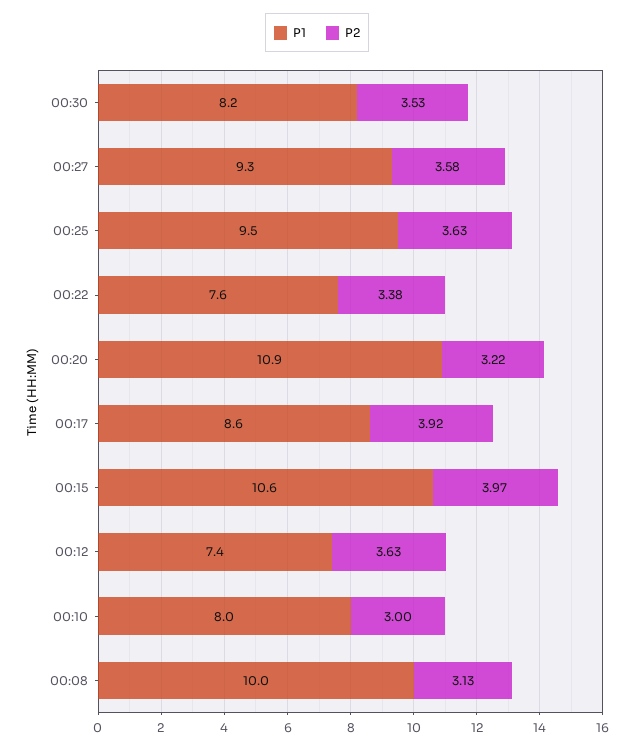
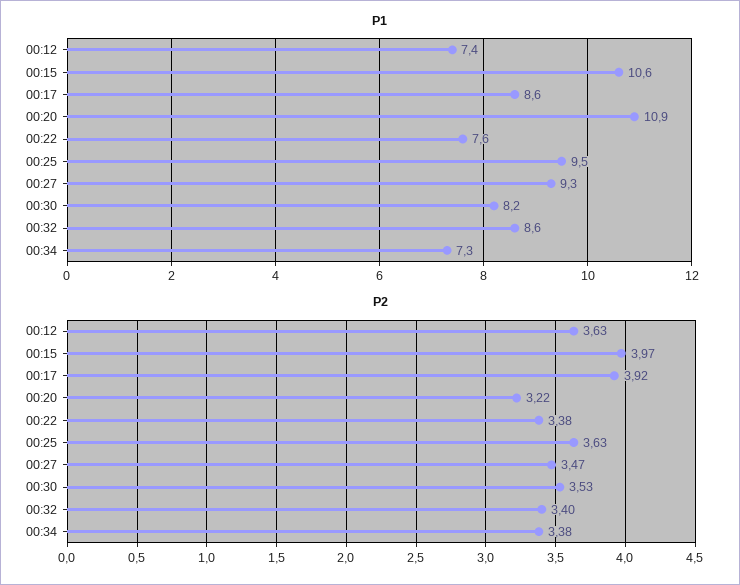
P2, 00:27: 3.58 -> 3.47
P1, 00:10: 8 -> none
P2, 00:10: 3 -> none
P1, 00:08: 10 -> none
P2, 00:08: 3.13 -> none
P1, 00:32: none -> 8.6
P1, 00:34: none -> 7.3
P2, 00:32: none -> 3.4
P2, 00:34: none -> 3.38

